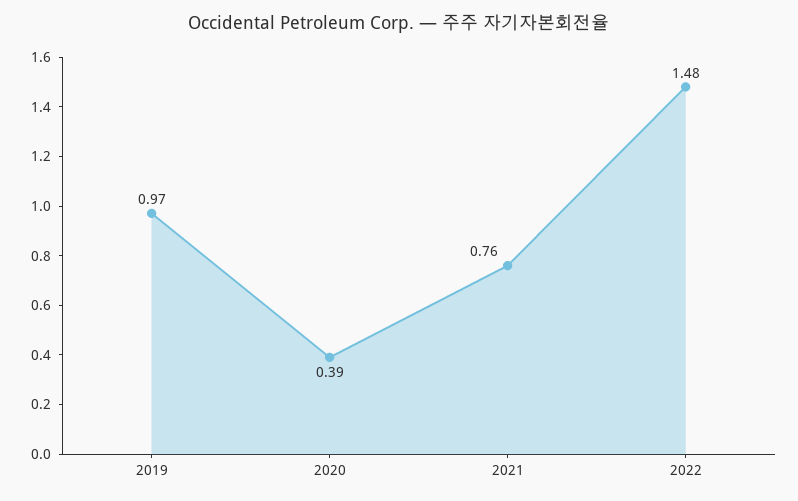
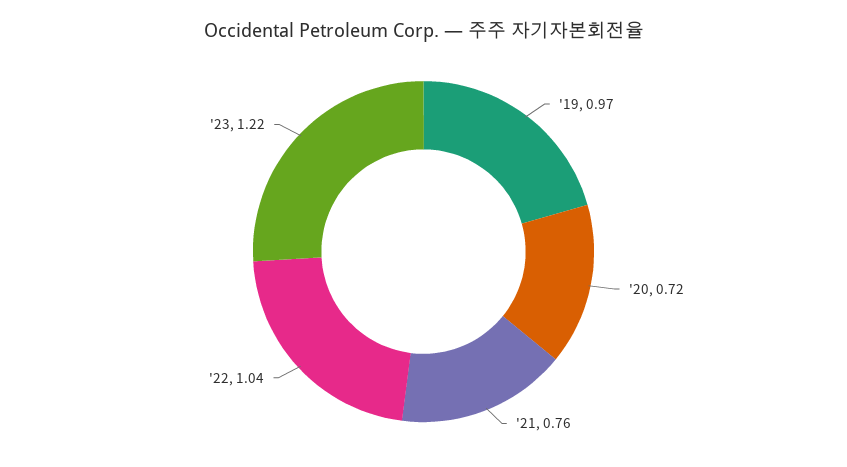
2020: 0.39 -> 0.72
2022: 1.48 -> 1.04
'23: none -> 1.22

